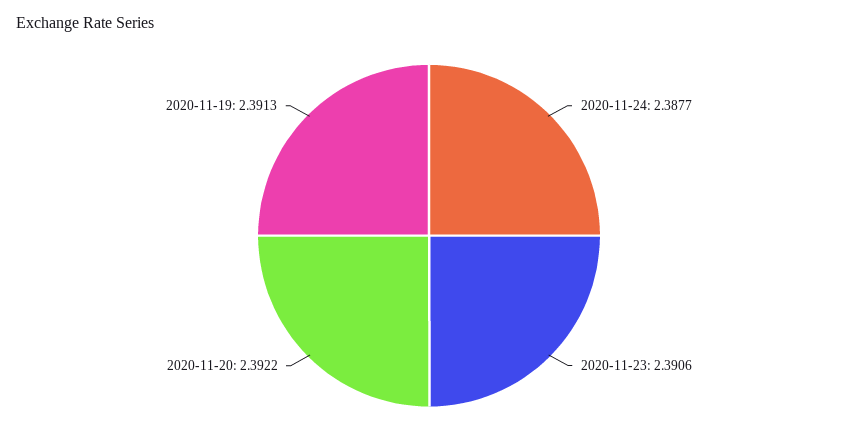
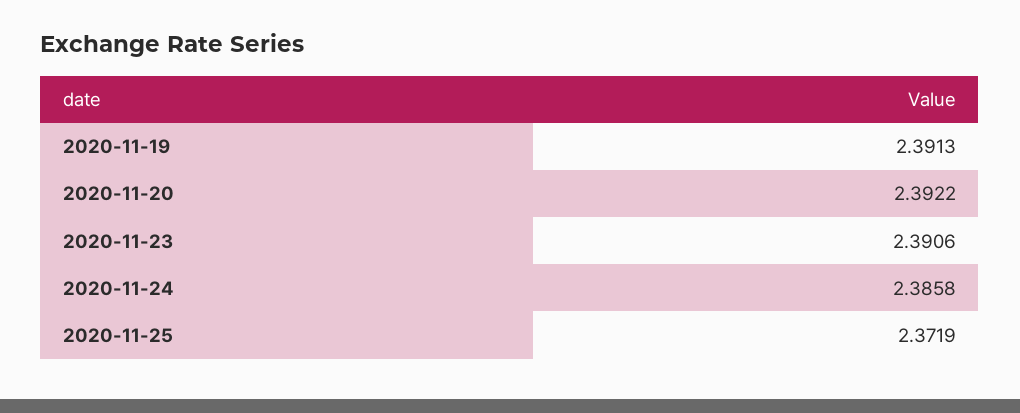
2020-11-24: 2.3877 -> 2.3858
2020-11-25: none -> 2.3719

